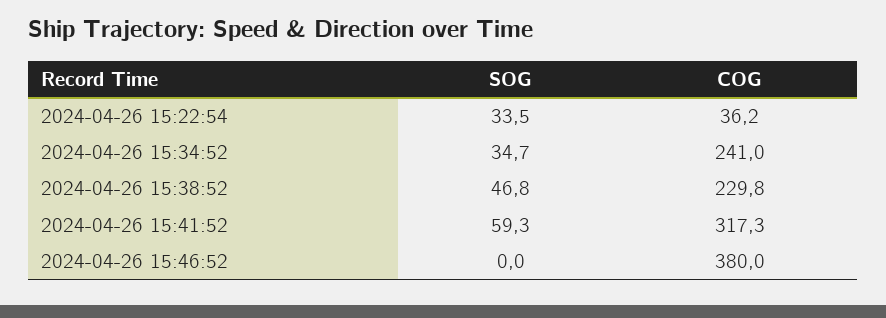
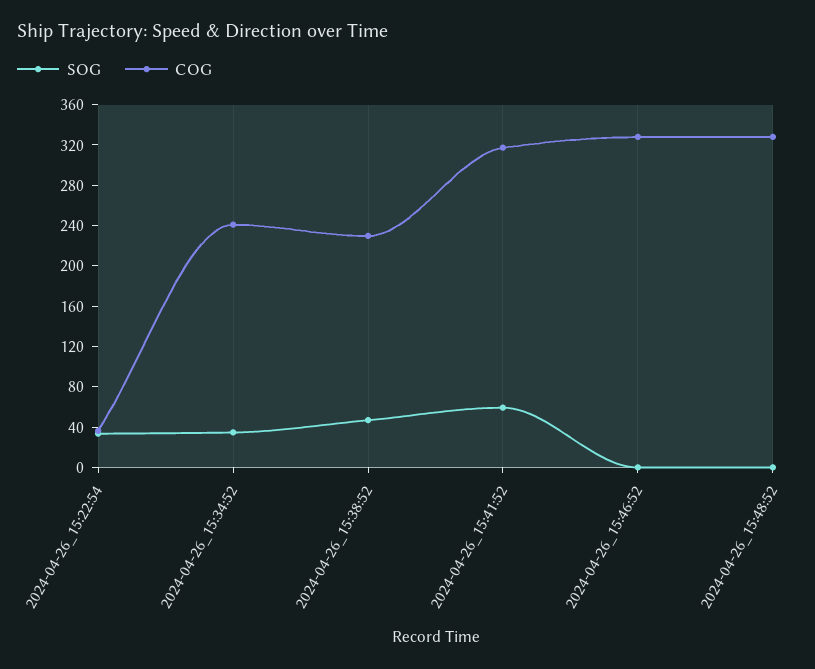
COG, 2024-04-26 15:46:52: 380 -> 330
SOG, 2024-04-26_15:48:52: none -> 0
COG, 2024-04-26_15:48:52: none -> 330

